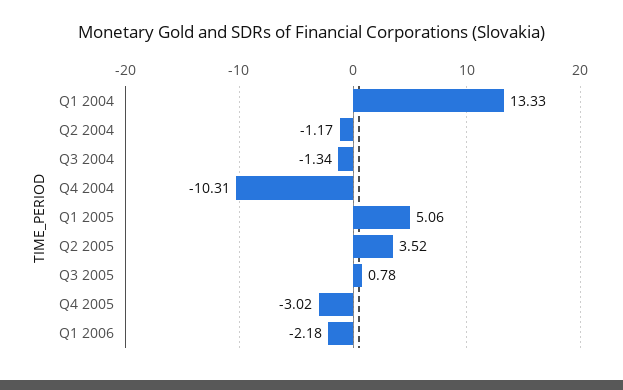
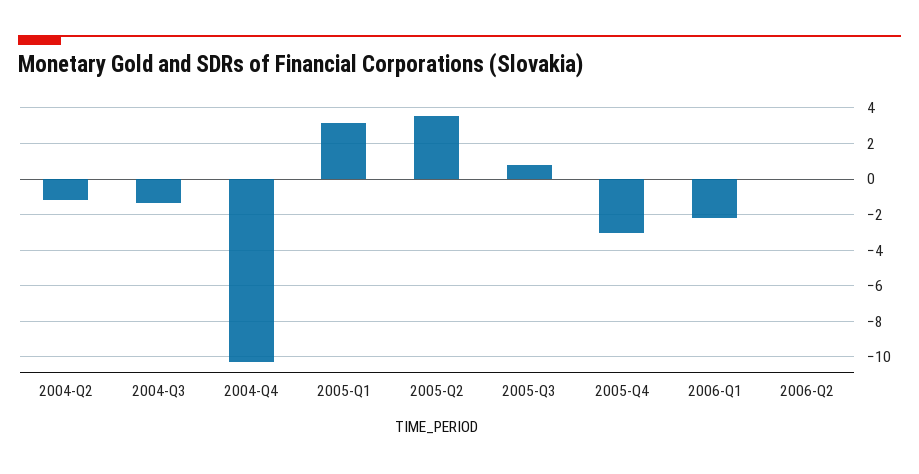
Q1 2004: 13.33 -> none
Q1 2005: 5.06 -> 3
2006-Q2: none -> 0

